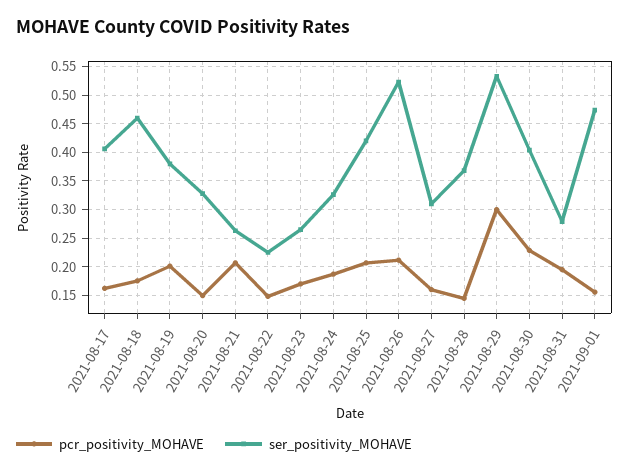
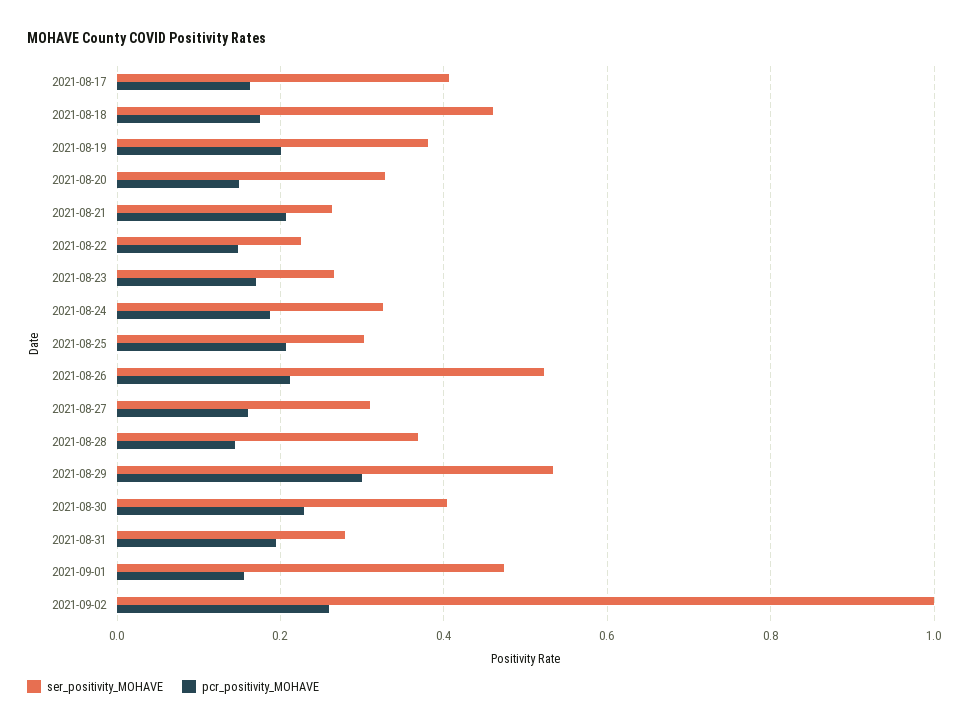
ser_positivity_MOHAVE, 2021-08-25: 0.425 -> 0.3
ser_positivity_MOHAVE, 2021-09-02: none -> 1
pcr_positivity_MOHAVE, 2021-09-02: none -> 0.26

